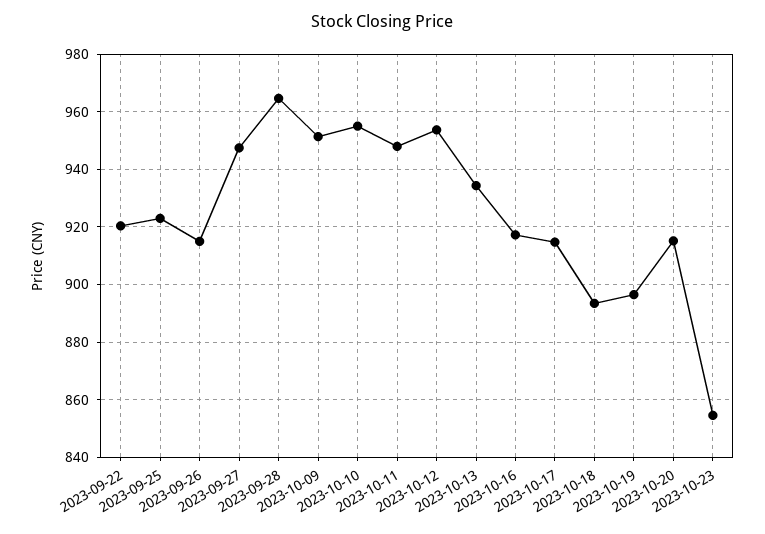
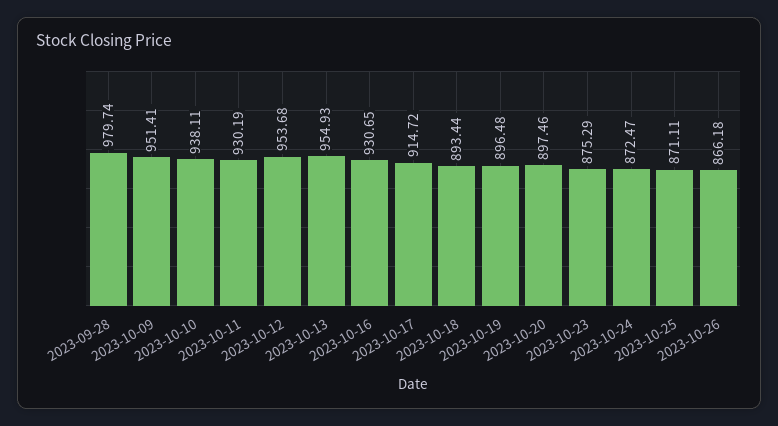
2023-09-22: 920 -> none
2023-09-25: 922.5 -> none
2023-09-26: 915 -> none
2023-09-27: 947.5 -> none
2023-09-28: 965 -> 979.74
2023-10-10: 955 -> 938.11
2023-10-11: 947.5 -> 930.19
2023-10-13: 935 -> 954.93
2023-10-16: 917.5 -> 930.65
2023-10-20: 915 -> 897.46
2023-10-23: 855 -> 875.29
2023-10-24: none -> 872.47
2023-10-25: none -> 871.11
2023-10-26: none -> 866.18

